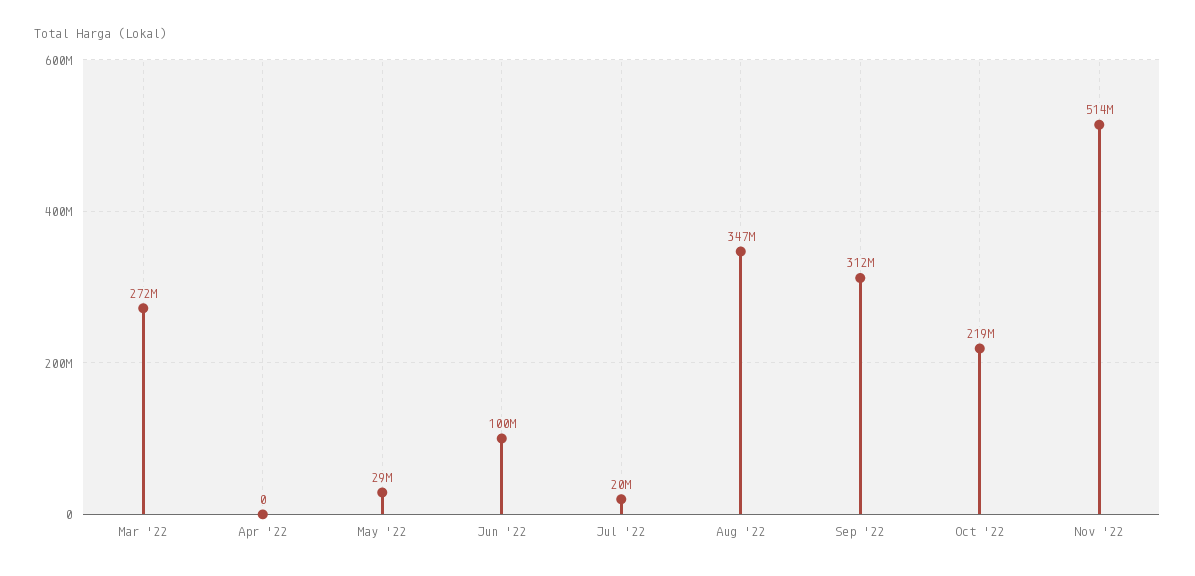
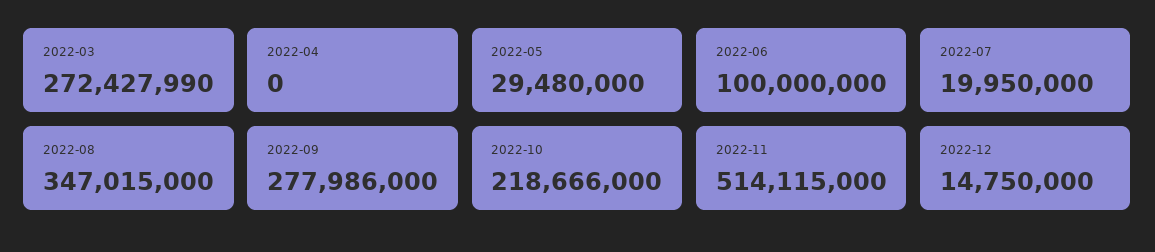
Sep '22: 312000000 -> 277986000
2022-12: none -> 14750000

